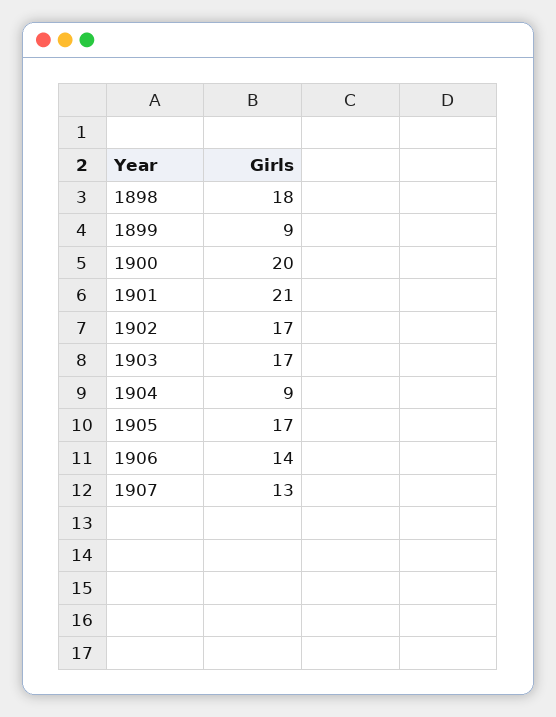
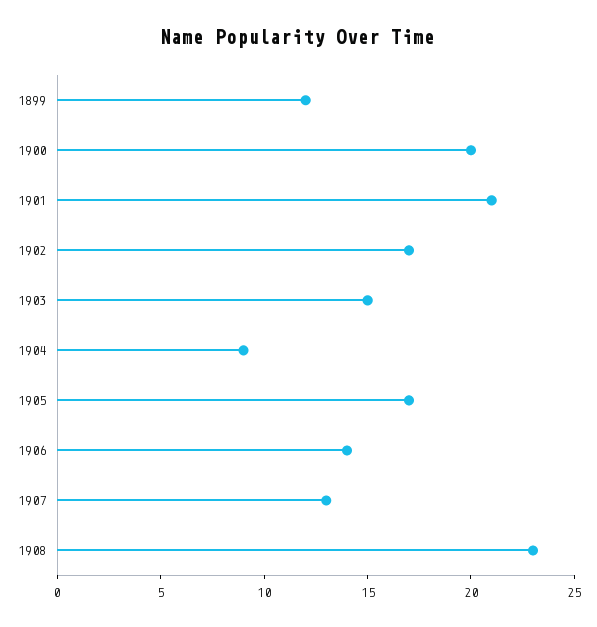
1898: 18 -> none
1899: 9 -> 12
1903: 17 -> 15
1908: none -> 23

